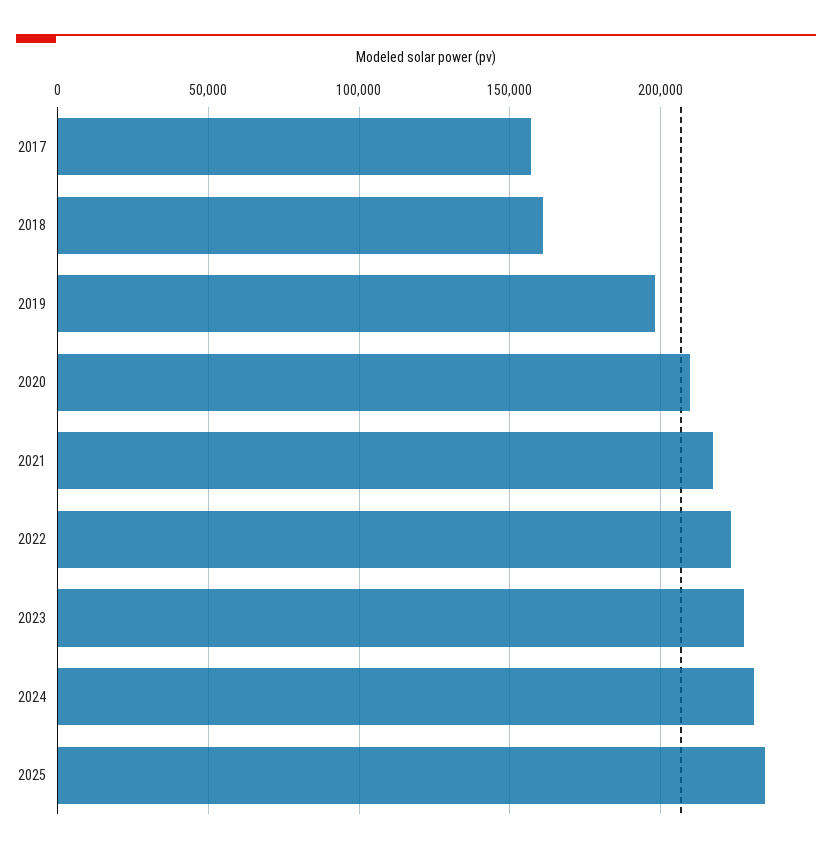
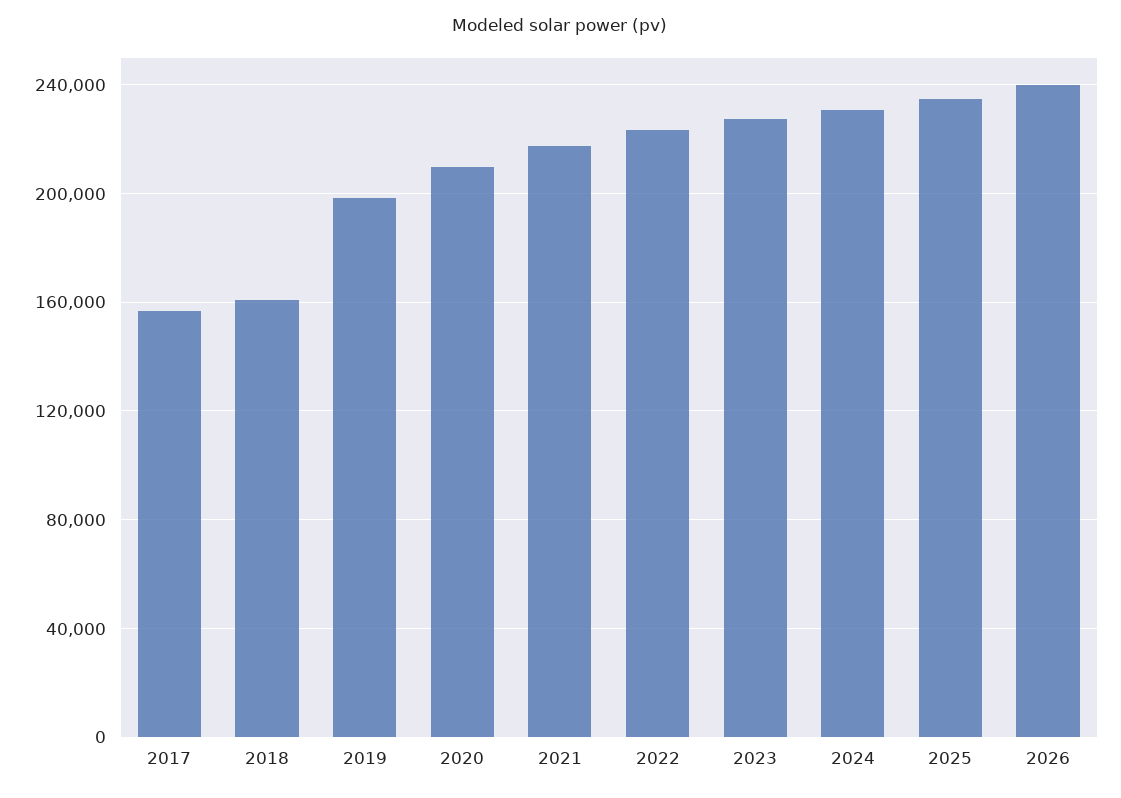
2026: none -> 240000

